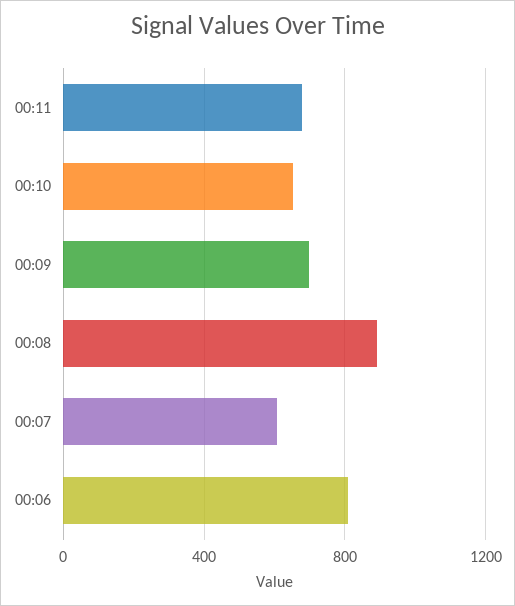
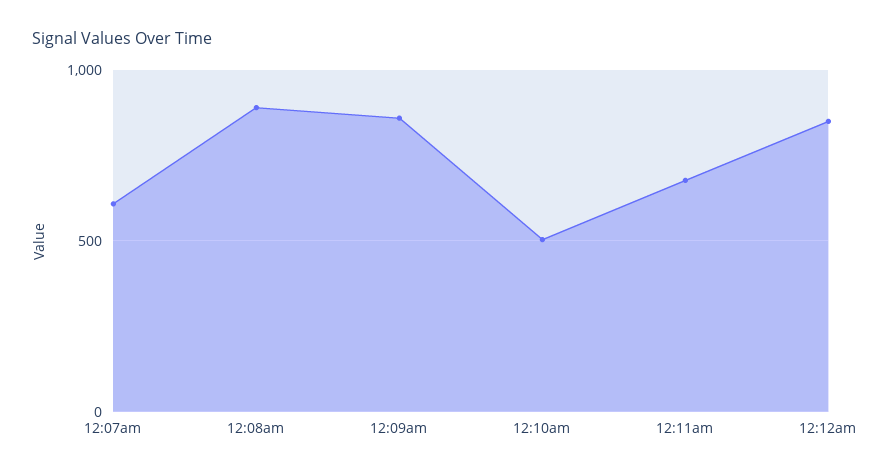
00:10: 650 -> 500
00:09: 700 -> 850
00:06: 800 -> none
12:12am: none -> 850

